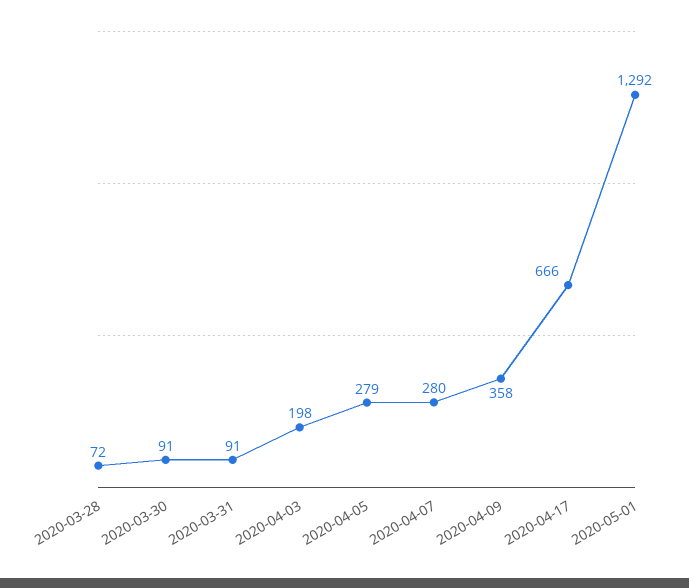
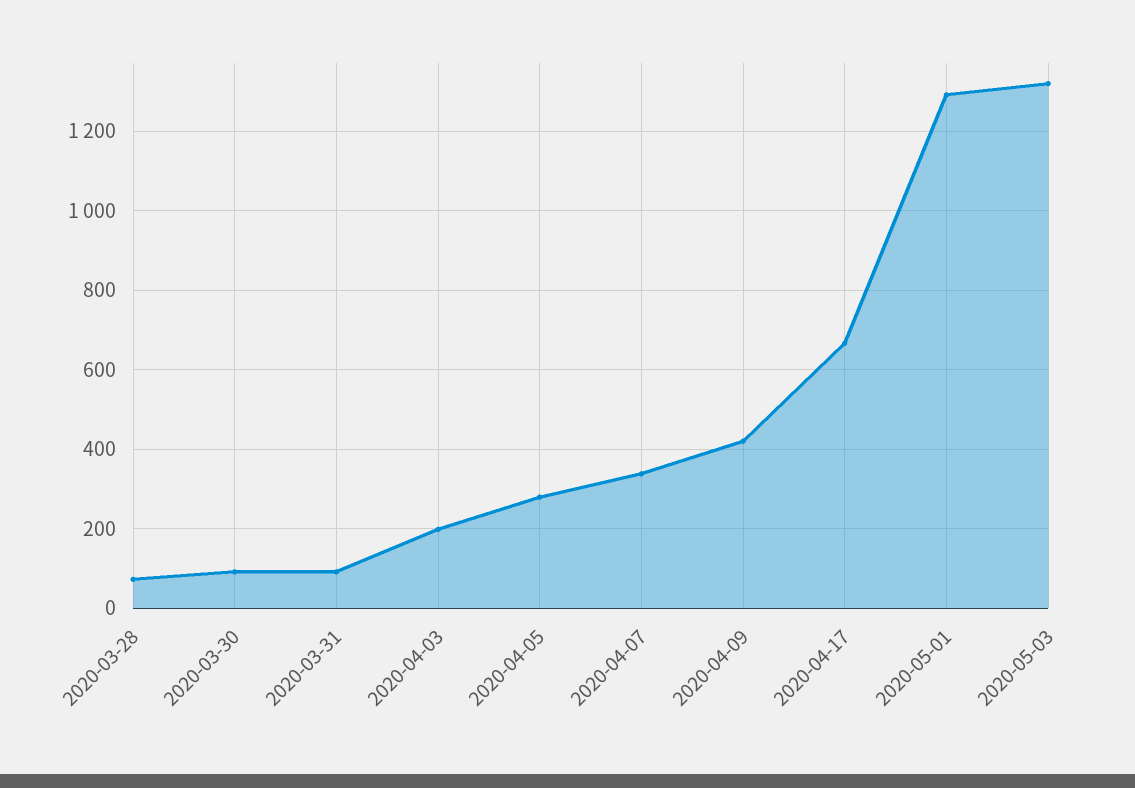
2020-04-07: 280 -> 340
2020-04-09: 358 -> 420
2020-05-03: none -> 1320

